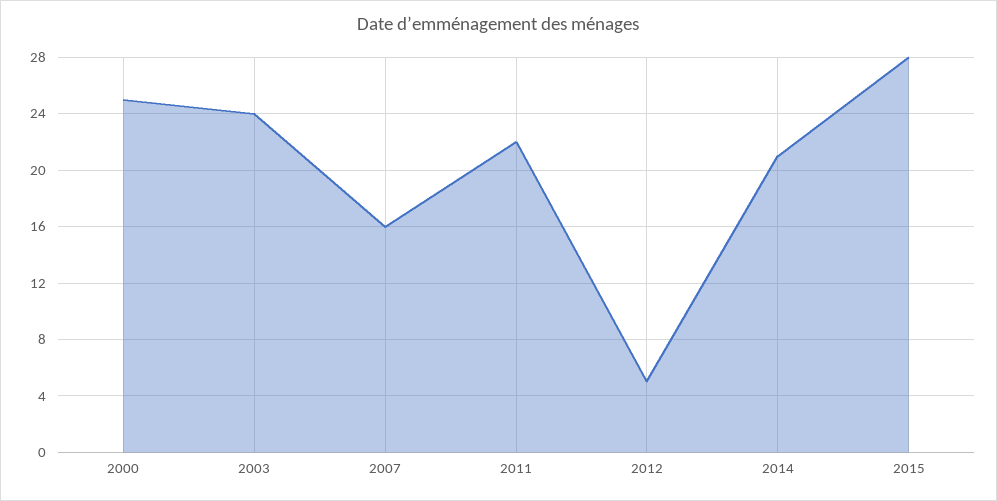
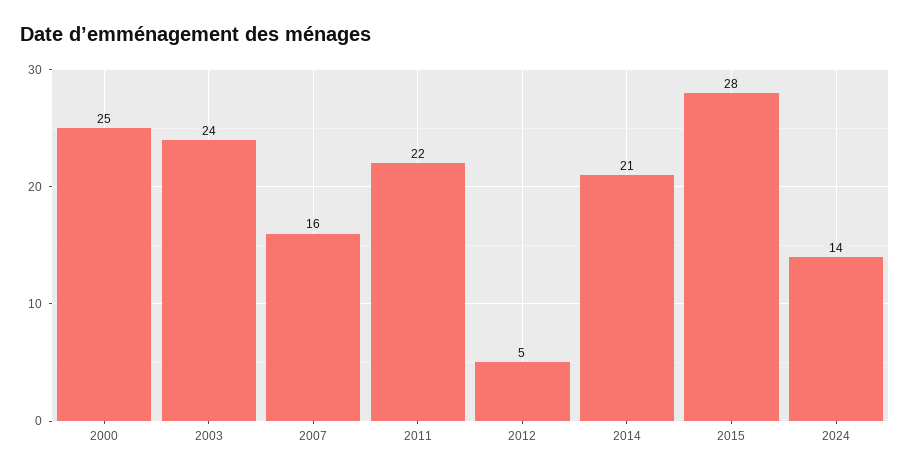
2024: none -> 14

